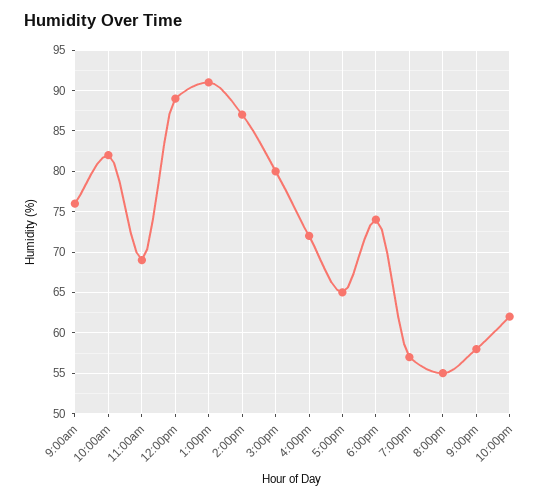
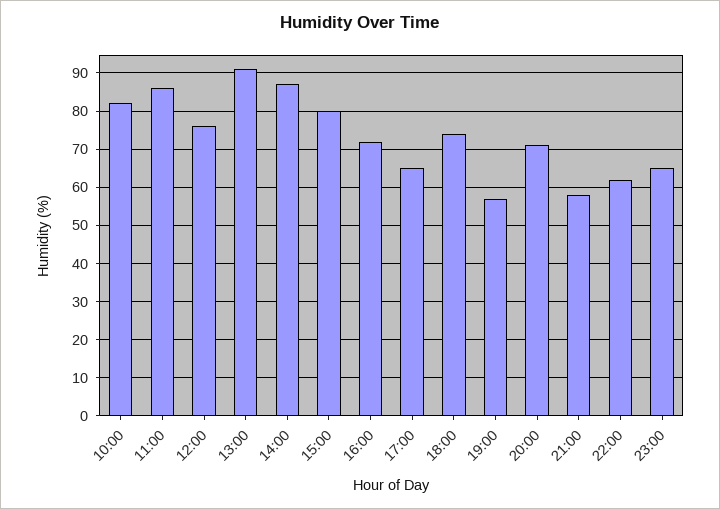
9:00am: 76 -> none
11:00am: 69 -> 85
12:00pm: 89 -> 75
8:00pm: 55 -> 70
23:00: none -> 65

